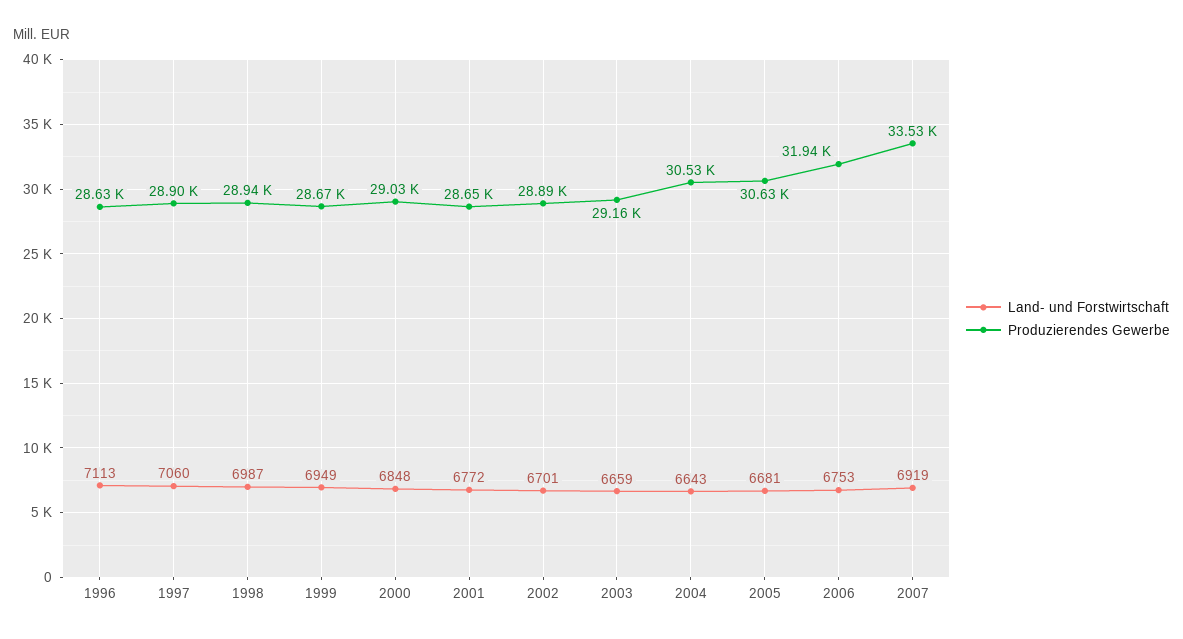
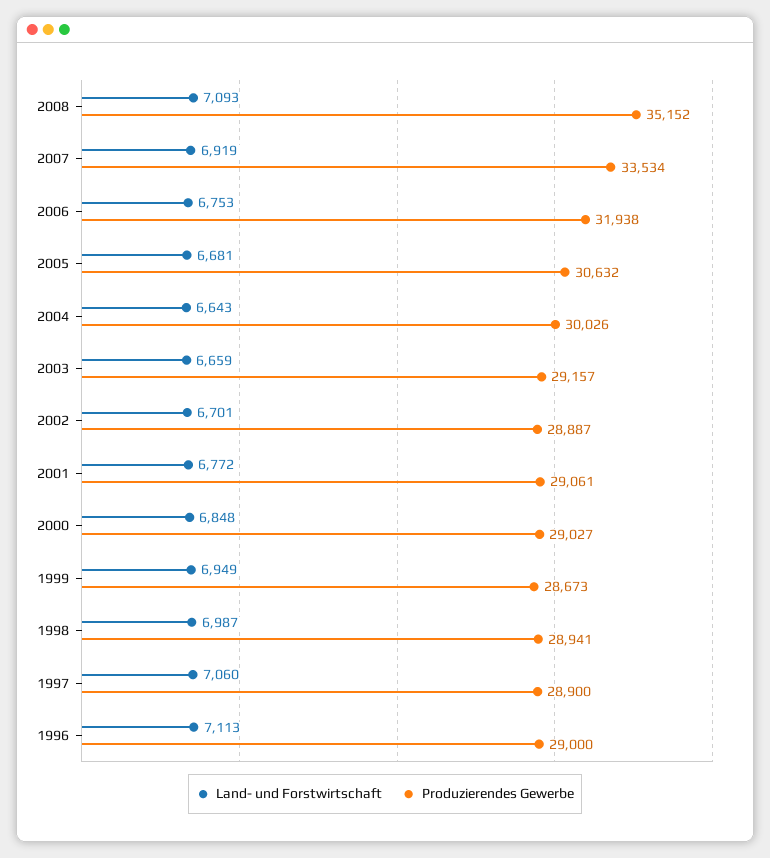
Produzierendes Gewerbe, 1996: 28630 -> 29000
Produzierendes Gewerbe, 2001: 28650 -> 29061
Produzierendes Gewerbe, 2004: 30530 -> 30026
Land- und Forstwirtschaft, 2008: none -> 7093
Produzierendes Gewerbe, 2008: none -> 35152

